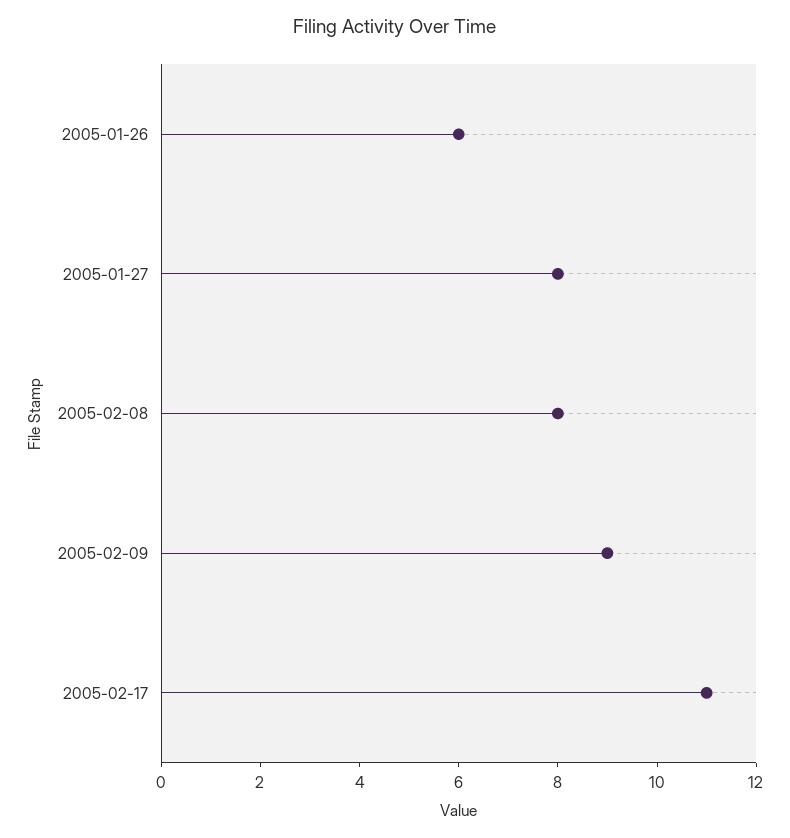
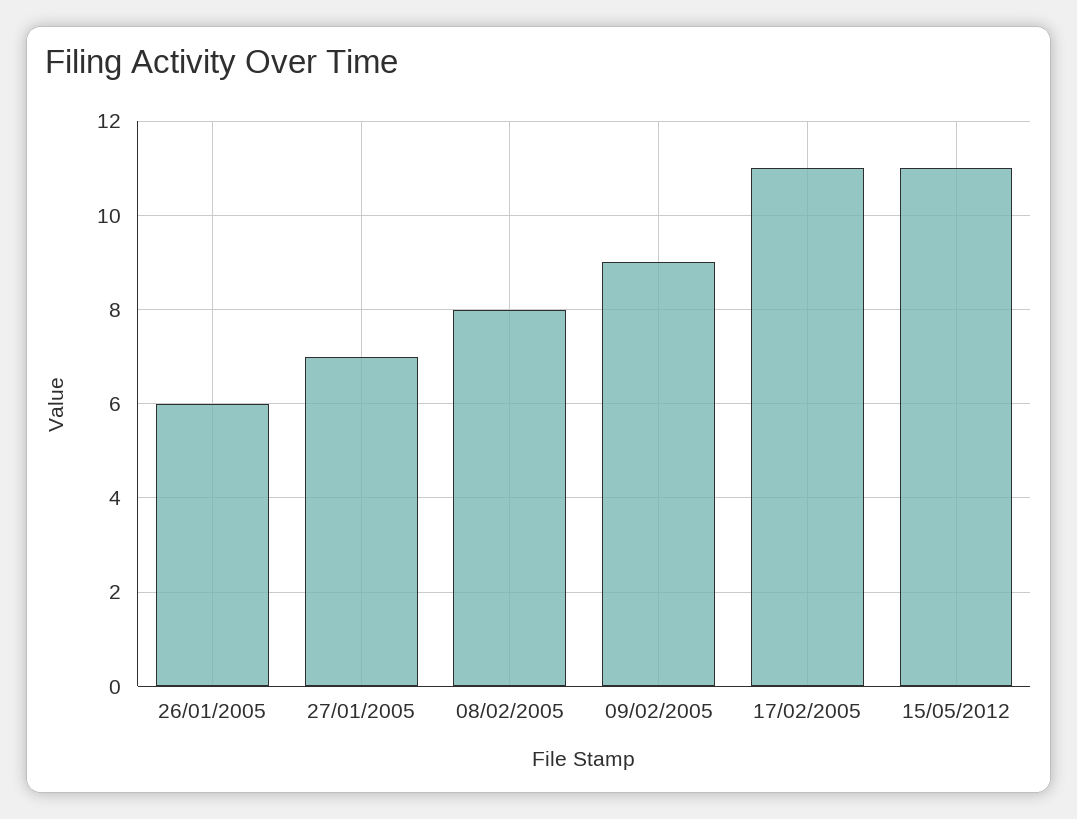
2005-01-27: 8 -> 7
15/05/2012: none -> 11

